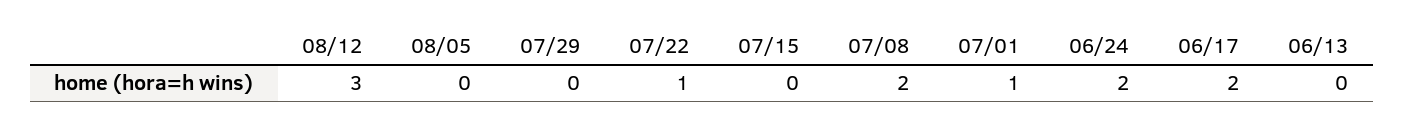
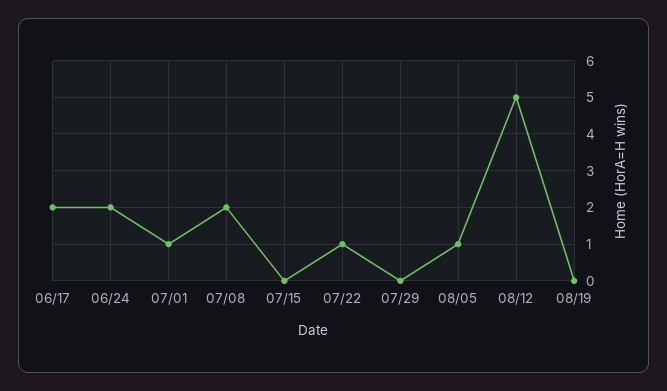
08/12: 3 -> 5
08/05: 0 -> 1
06/13: 0 -> none
08/19: none -> 0

